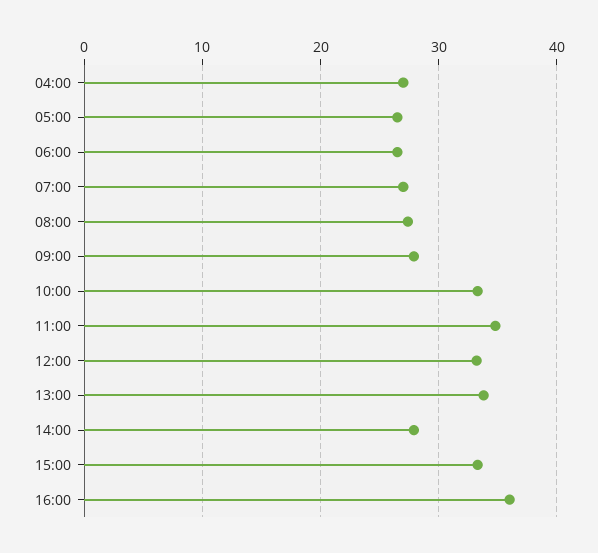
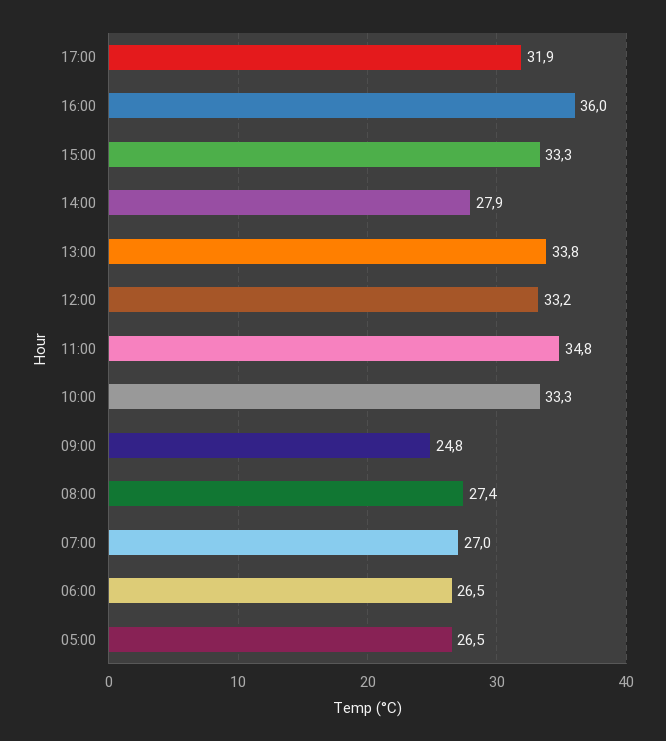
04:00: 27 -> none
09:00: 28 -> 24.8
17:00: none -> 31.9

